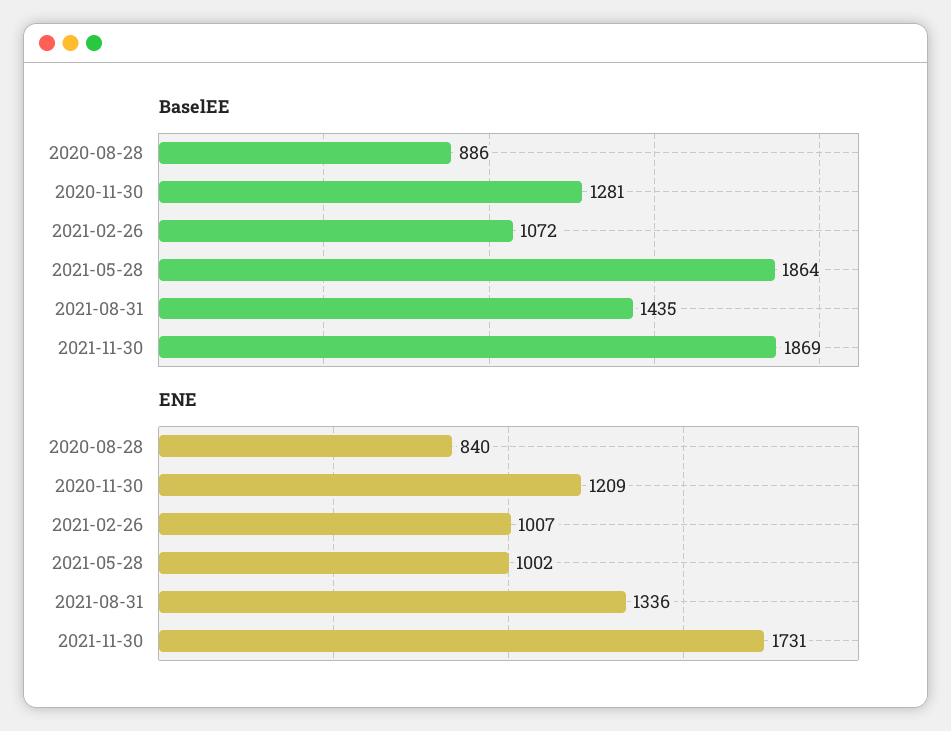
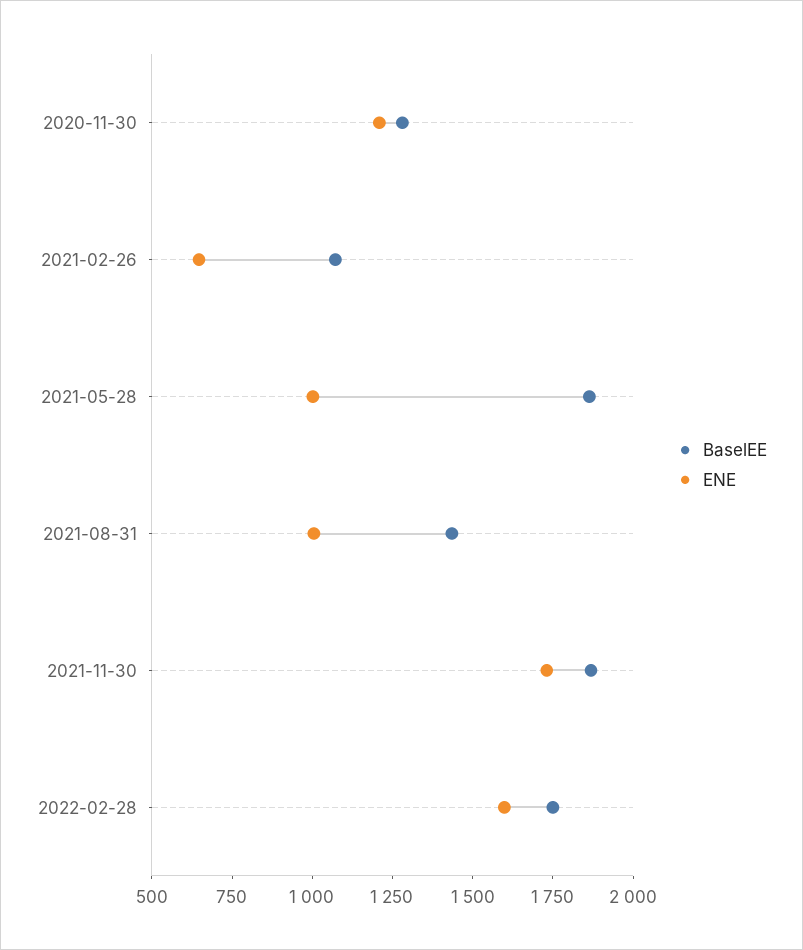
BaselEE, 2020-08-28: 886 -> none
ENE, 2020-08-28: 840 -> none
ENE, 2021-02-26: 1007 -> 650
ENE, 2021-08-31: 1336 -> 1000
BaselEE, 2022-02-28: none -> 1750
ENE, 2022-02-28: none -> 1600

